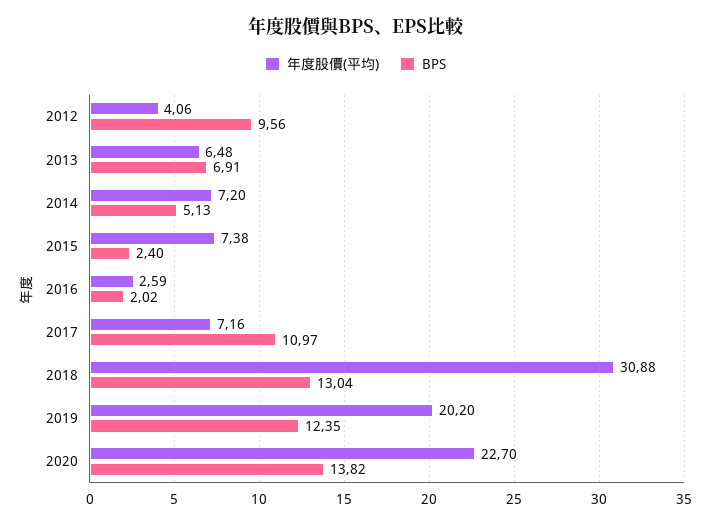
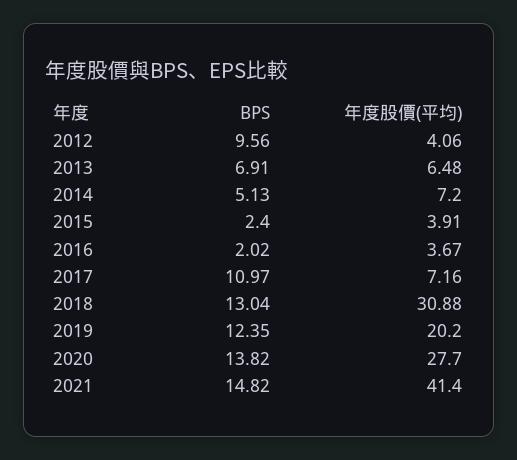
年度股價(平均), 2015: 7.38 -> 3.91
年度股價(平均), 2016: 2.59 -> 3.67
年度股價(平均), 2020: 22.7 -> 27.7
BPS, 2021: none -> 14.82
年度股價(平均), 2021: none -> 41.4

